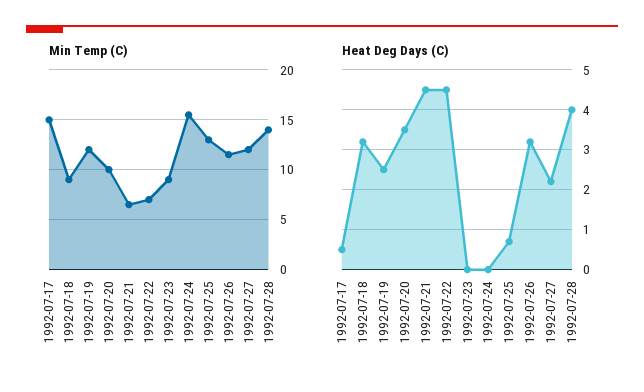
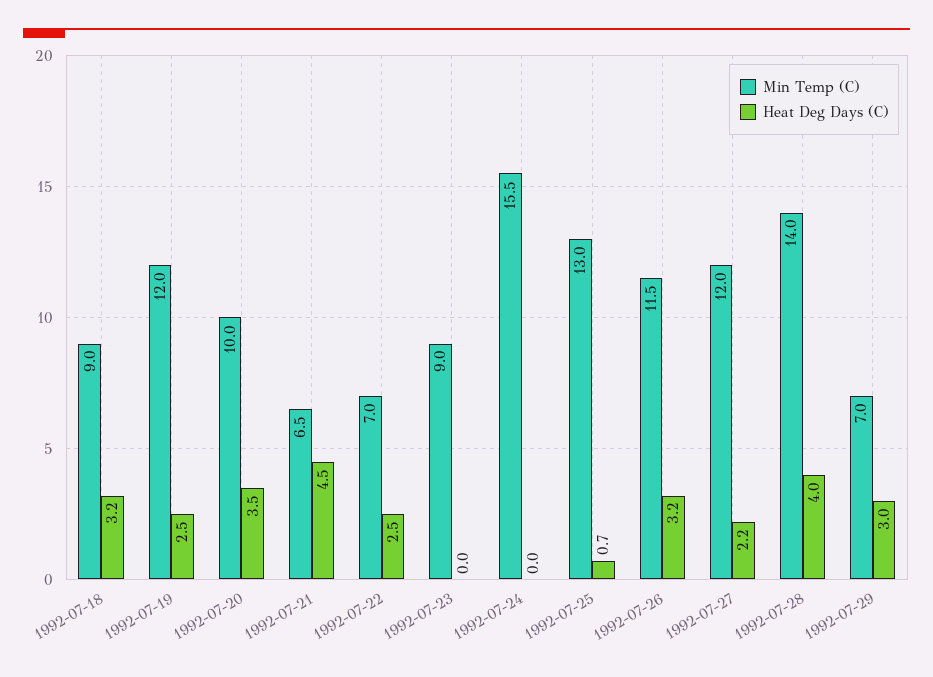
Min Temp (C), 1992-07-17: 15 -> none
Heat Deg Days (C), 1992-07-17: 0.5 -> none
Heat Deg Days (C), 1992-07-22: 4.5 -> 2.5
Min Temp (C), 1992-07-29: none -> 7
Heat Deg Days (C), 1992-07-29: none -> 3

